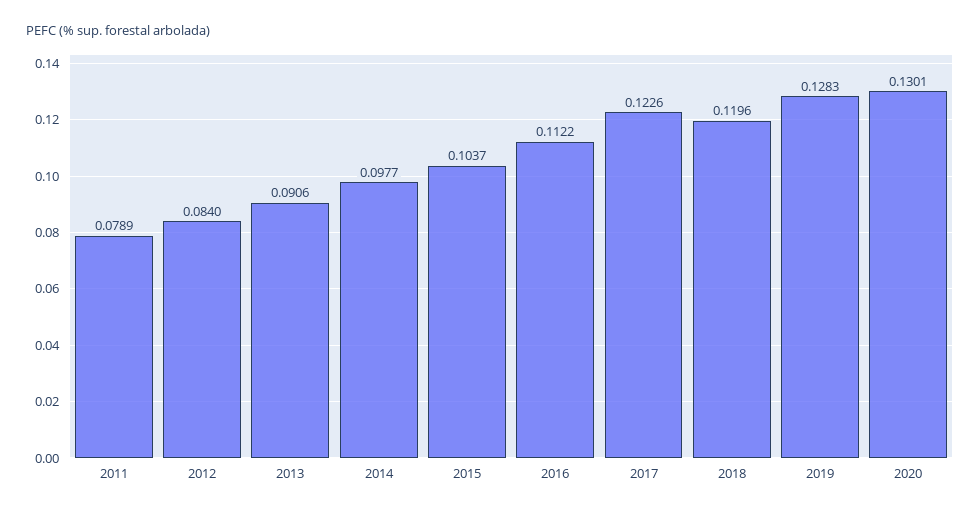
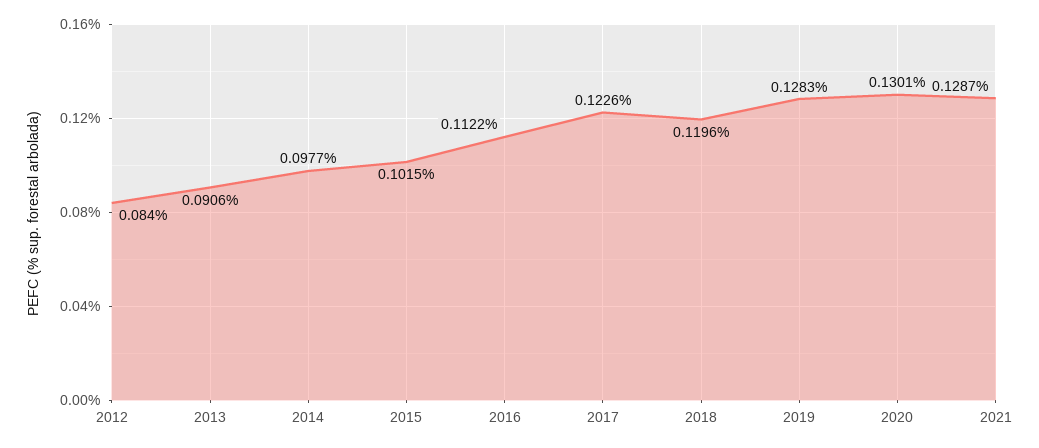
2011: 0.0789 -> none
2015: 0.1037 -> 0.1015
2021: none -> 0.1287

